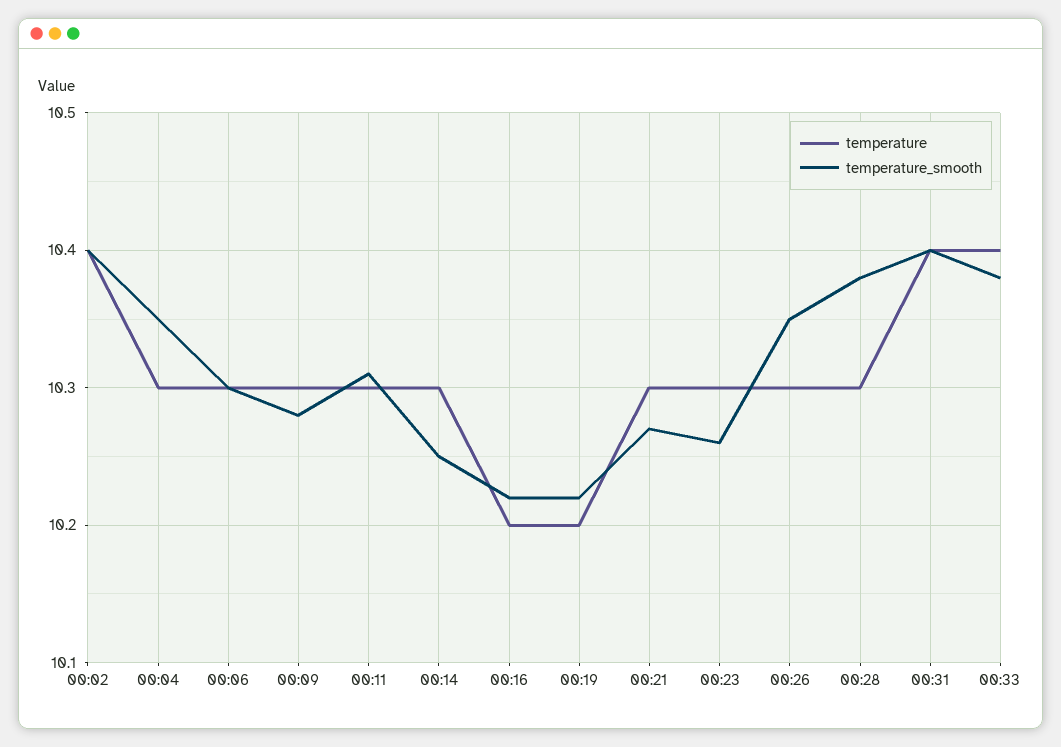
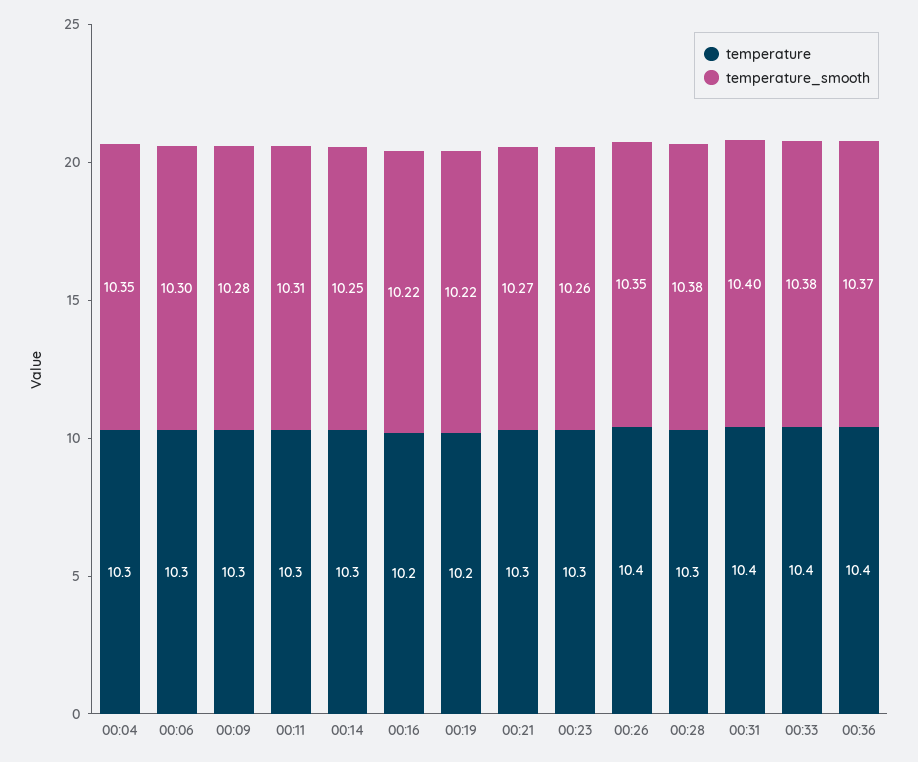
temperature, 00:02: 10.4 -> none
temperature_smooth, 00:02: 10.4 -> none
temperature, 00:26: 10.3 -> 10.4
temperature, 00:36: none -> 10.4
temperature_smooth, 00:36: none -> 10.37

